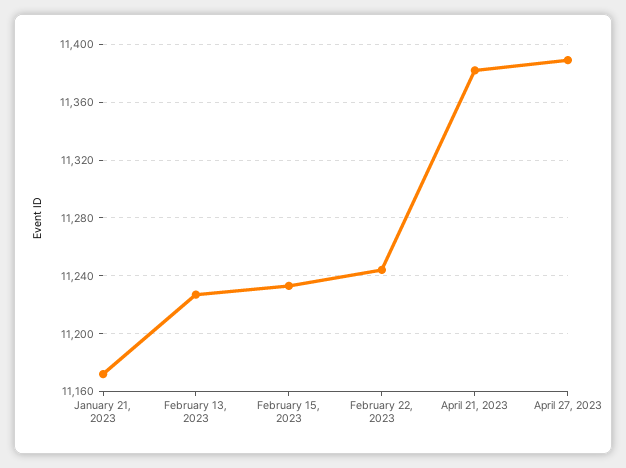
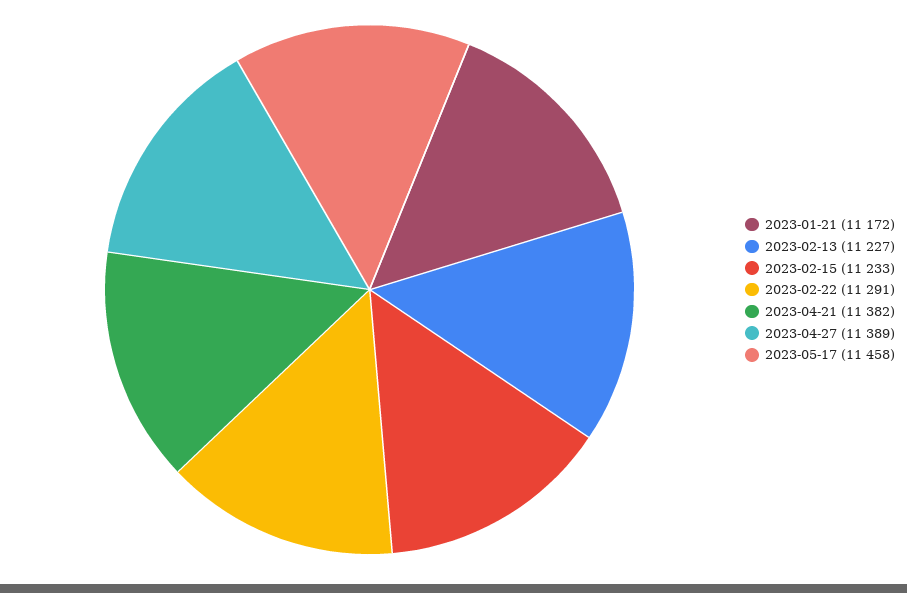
February 22, 2023: 11245 -> 11291
2023-05-17: none -> 11458

